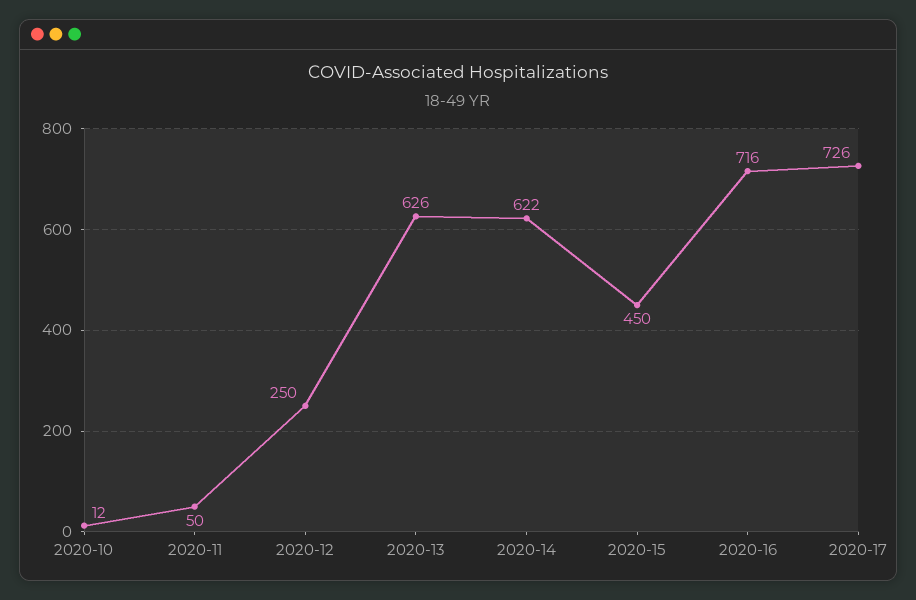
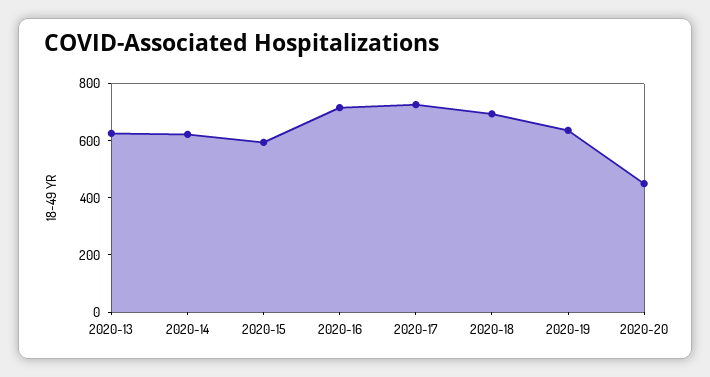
2020-10: 12 -> none
2020-11: 50 -> none
2020-12: 250 -> none
2020-15: 450 -> 600
2020-18: none -> 700
2020-19: none -> 650
2020-20: none -> 450

